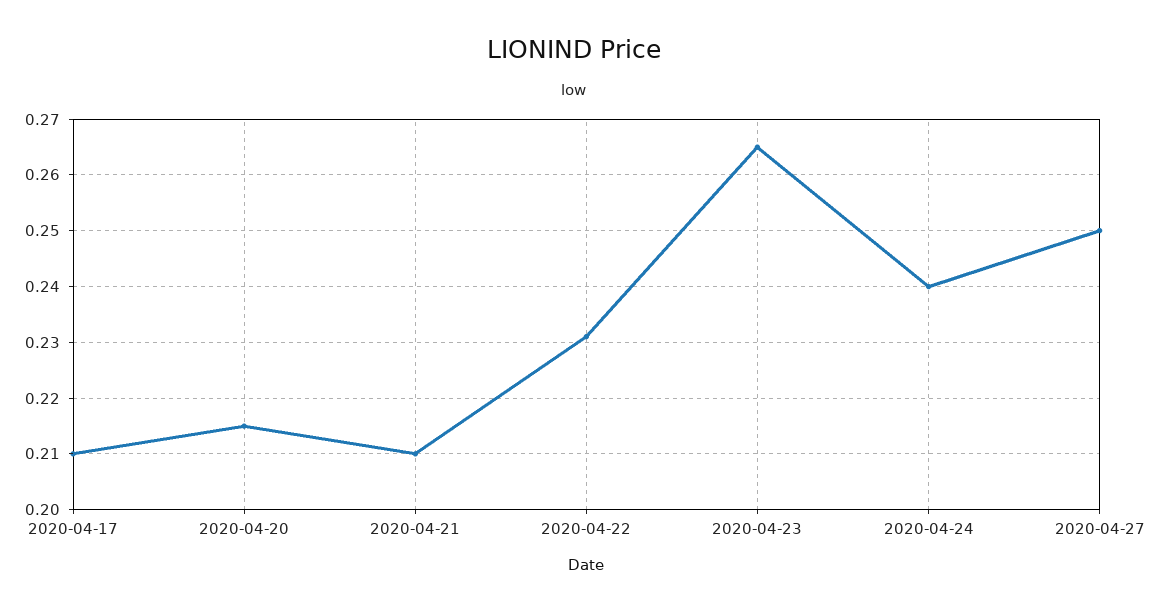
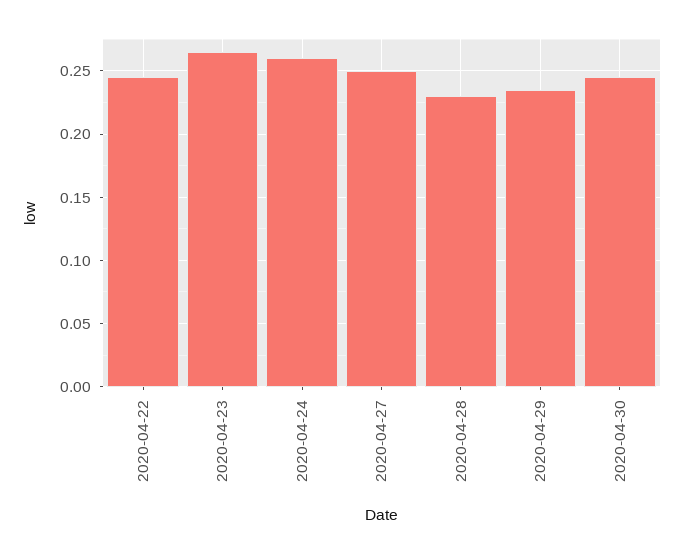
2020-04-17: 0.21 -> none
2020-04-20: 0.215 -> none
2020-04-21: 0.21 -> none
2020-04-22: 0.23 -> 0.245
2020-04-24: 0.24 -> 0.26
2020-04-28: none -> 0.23
2020-04-29: none -> 0.235
2020-04-30: none -> 0.245

